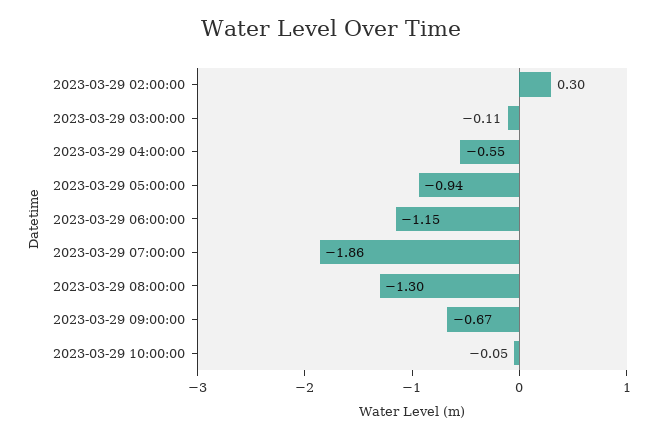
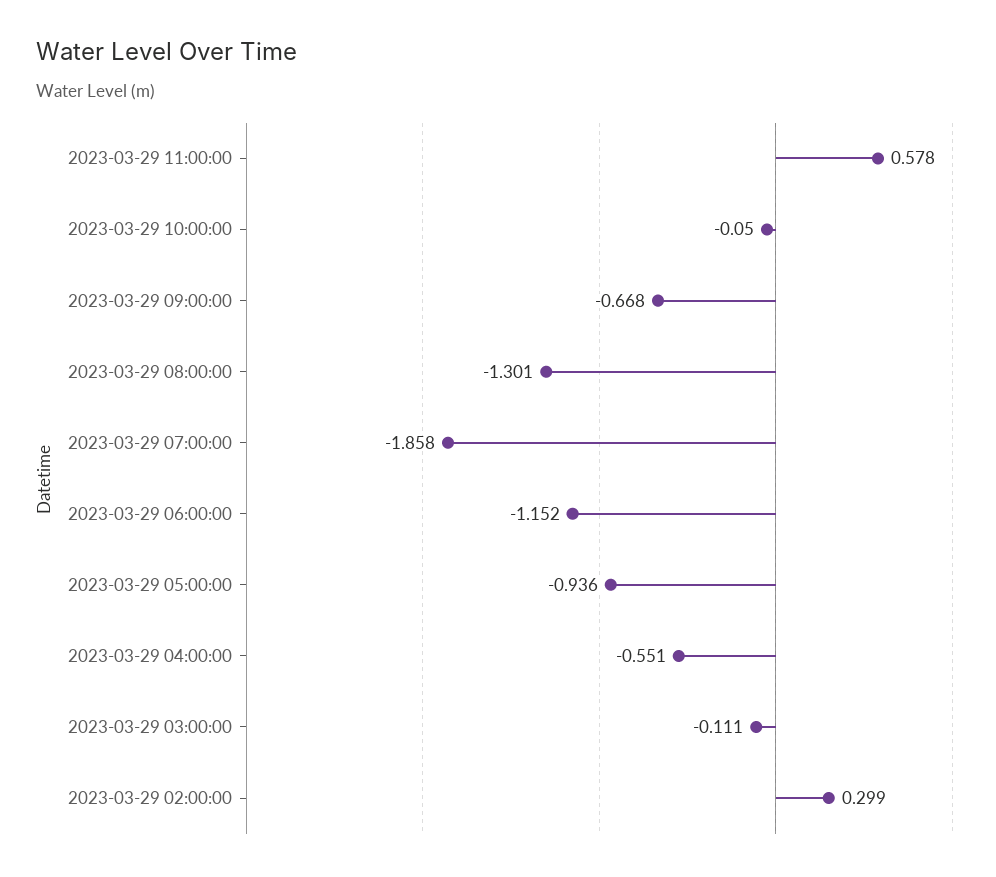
2023-03-29 11:00:00: none -> 0.578

